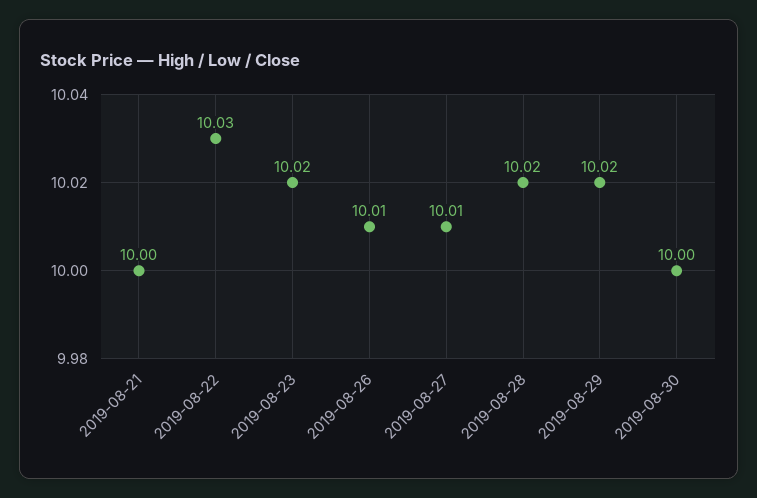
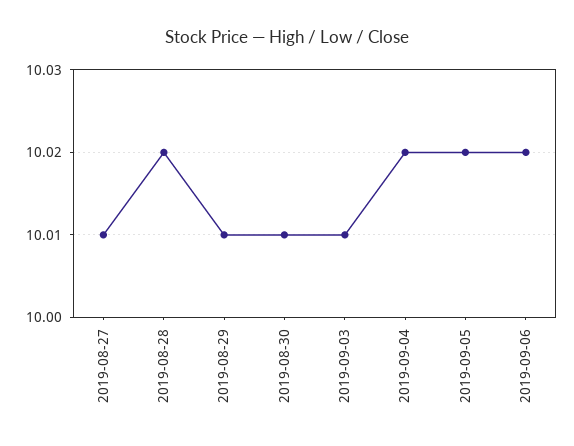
2019-08-21: 10 -> none
2019-08-22: 10.03 -> none
2019-08-23: 10.02 -> none
2019-08-26: 10.01 -> none
2019-08-29: 10.02 -> 10.01
2019-08-30: 10 -> 10.01
2019-09-03: none -> 10.01
2019-09-04: none -> 10.02
2019-09-05: none -> 10.02
2019-09-06: none -> 10.02

